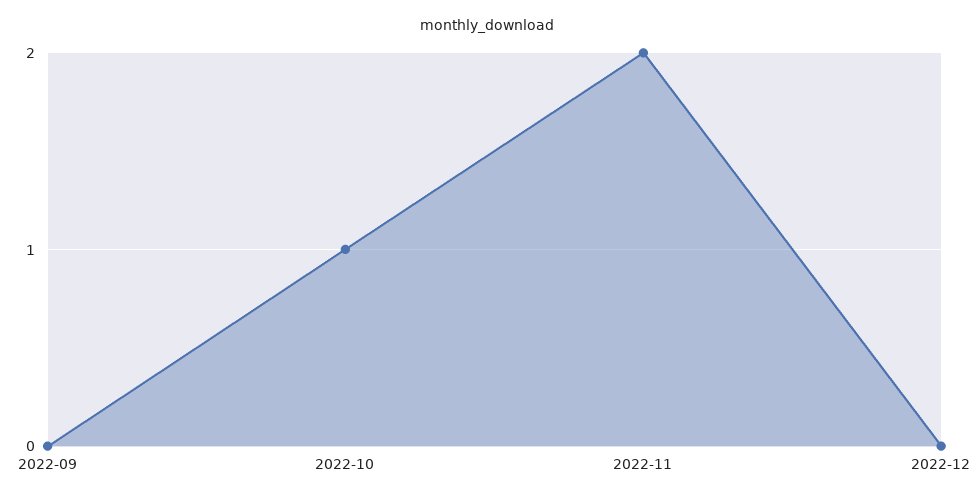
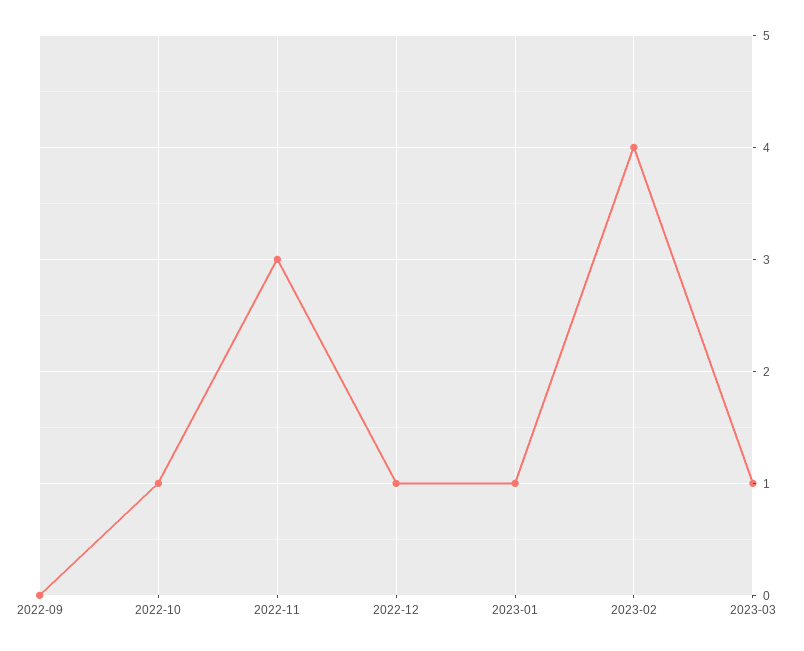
2022-11: 2 -> 3
2022-12: 0 -> 1
2023-01: none -> 1
2023-02: none -> 4
2023-03: none -> 1

